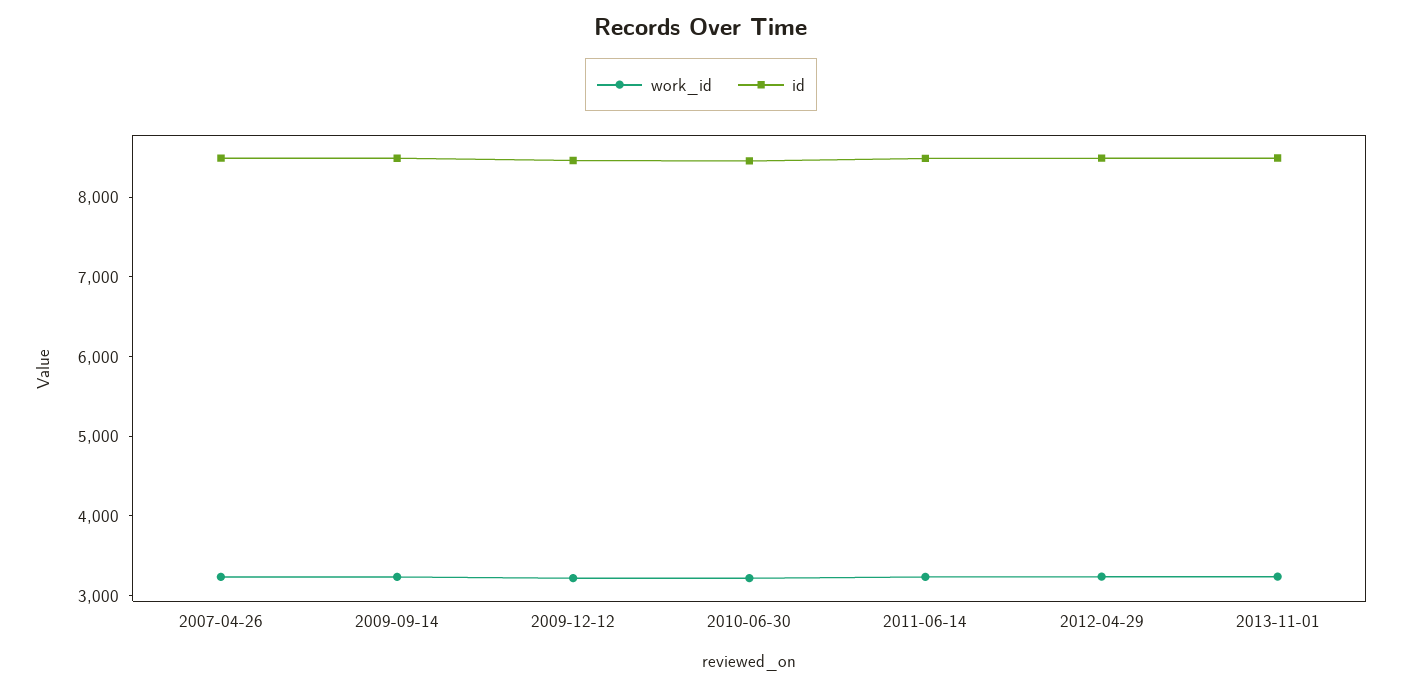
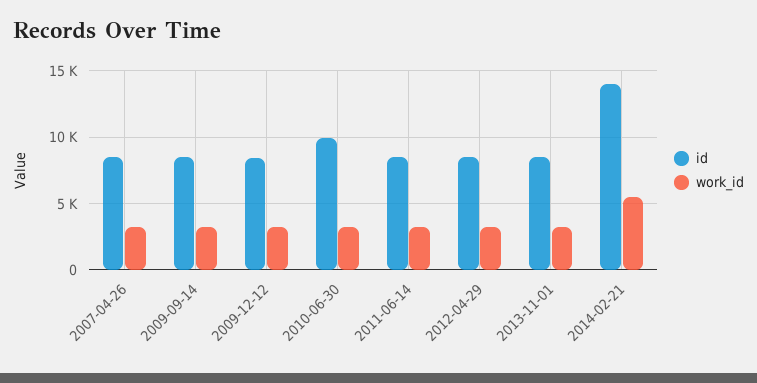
id, 2010-06-30: 8400 -> 10000
id, 2014-02-21: none -> 14000
work_id, 2014-02-21: none -> 5500

